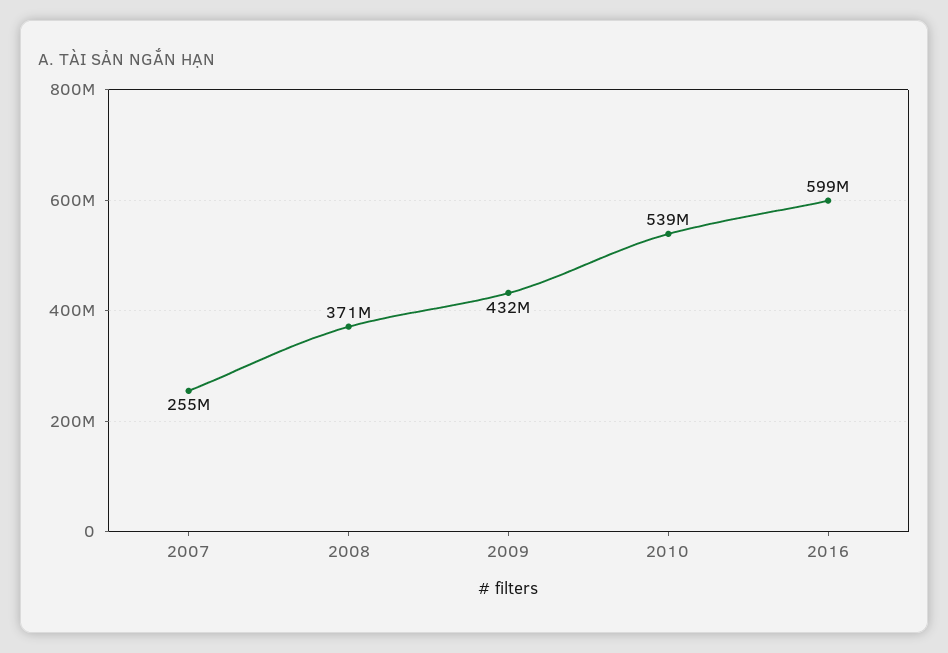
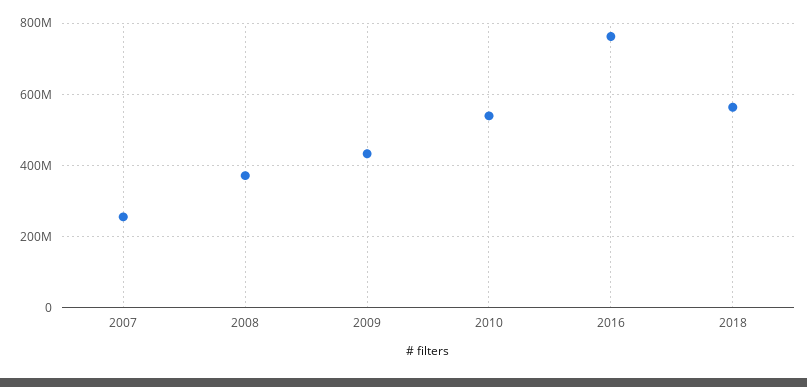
2016: 599000000 -> 760000000
2018: none -> 560000000

